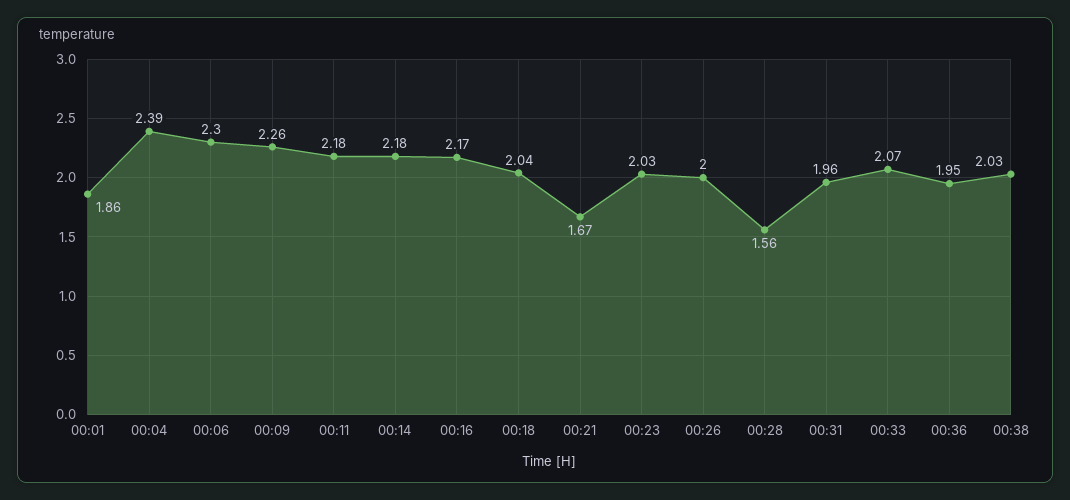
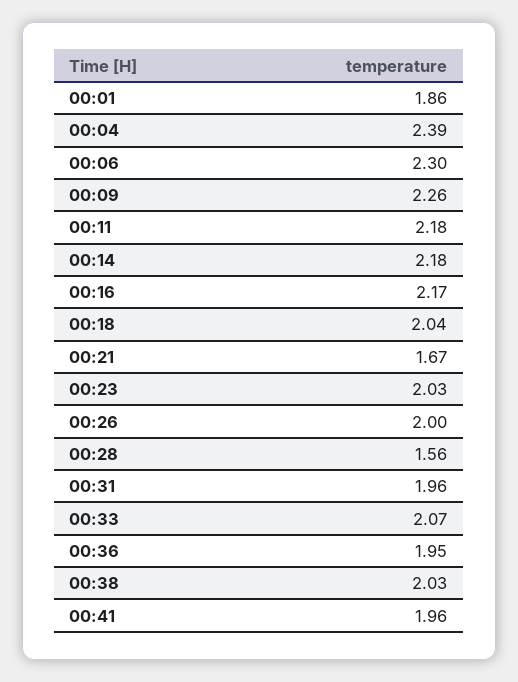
00:41: none -> 1.96

